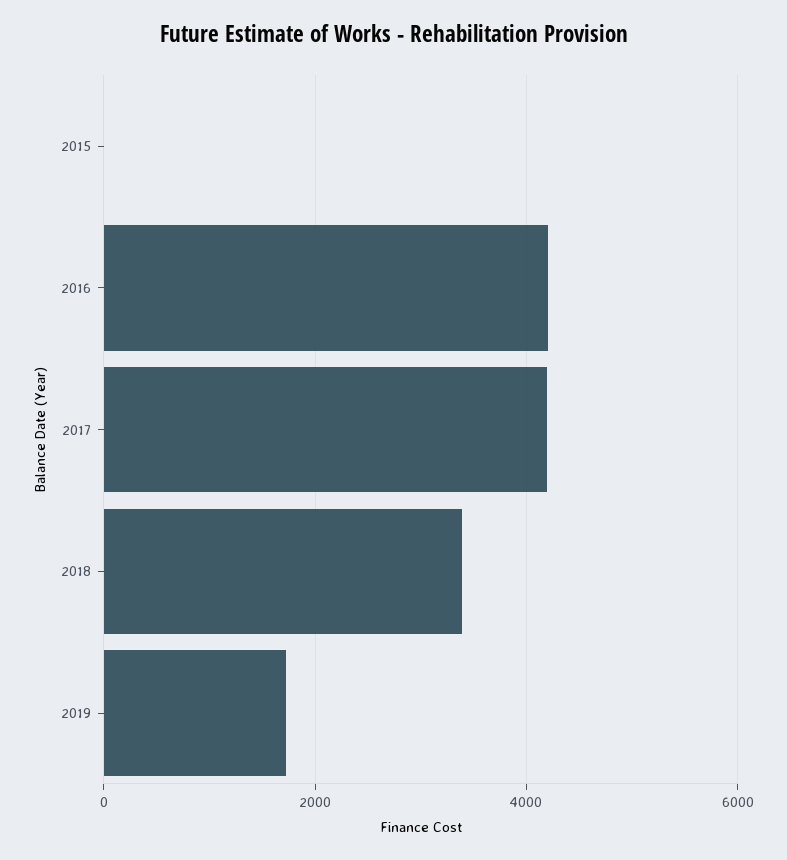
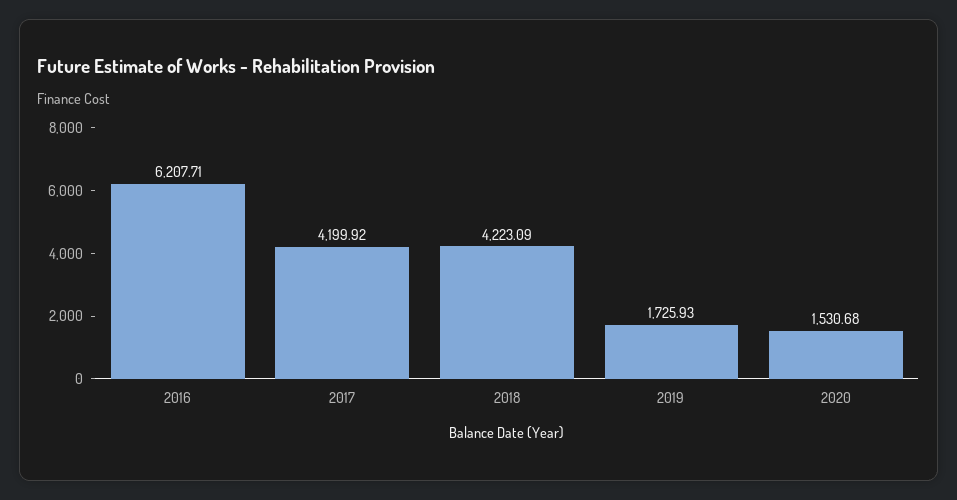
2015: 0 -> none
2016: 4200 -> 6207.71
2018: 3400 -> 4223.09
2020: none -> 1530.68

